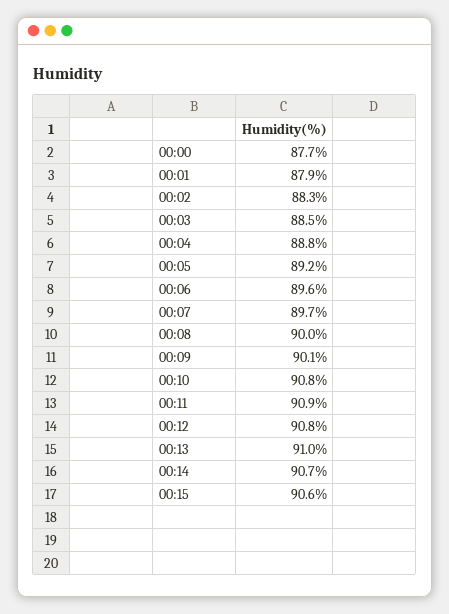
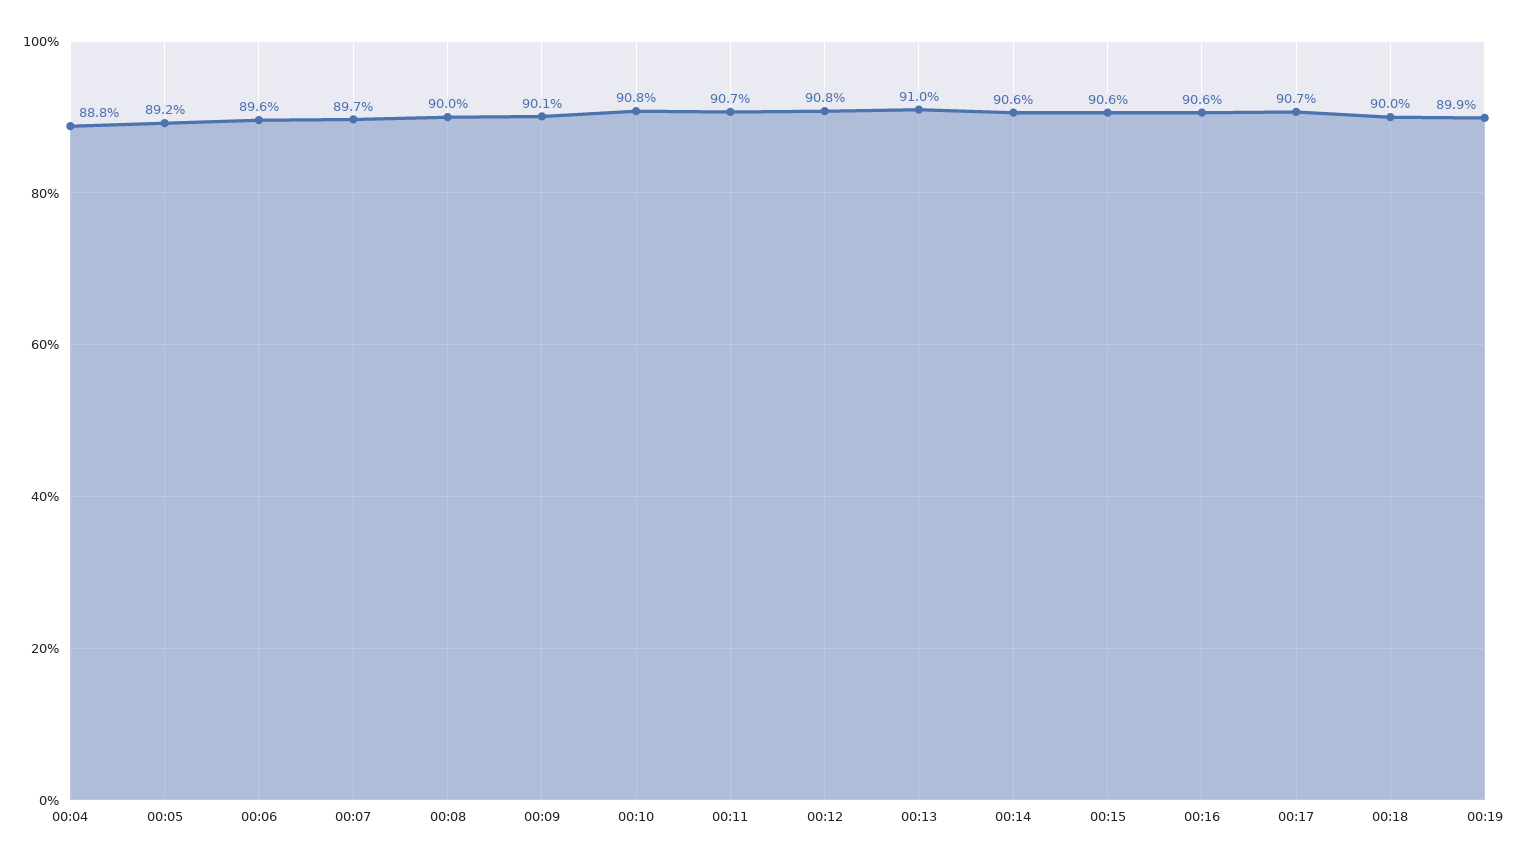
00:00: 87.7 -> none
00:01: 87.9 -> none
00:02: 88.3 -> none
00:03: 88.5 -> none
00:11: 90.9 -> 90.7
00:14: 90.7 -> 90.6
00:16: none -> 90.6
00:17: none -> 90.7
00:18: none -> 90
00:19: none -> 89.9

